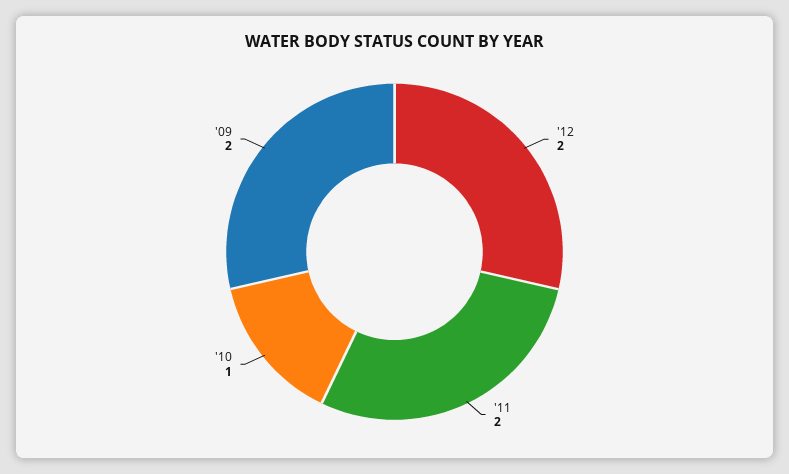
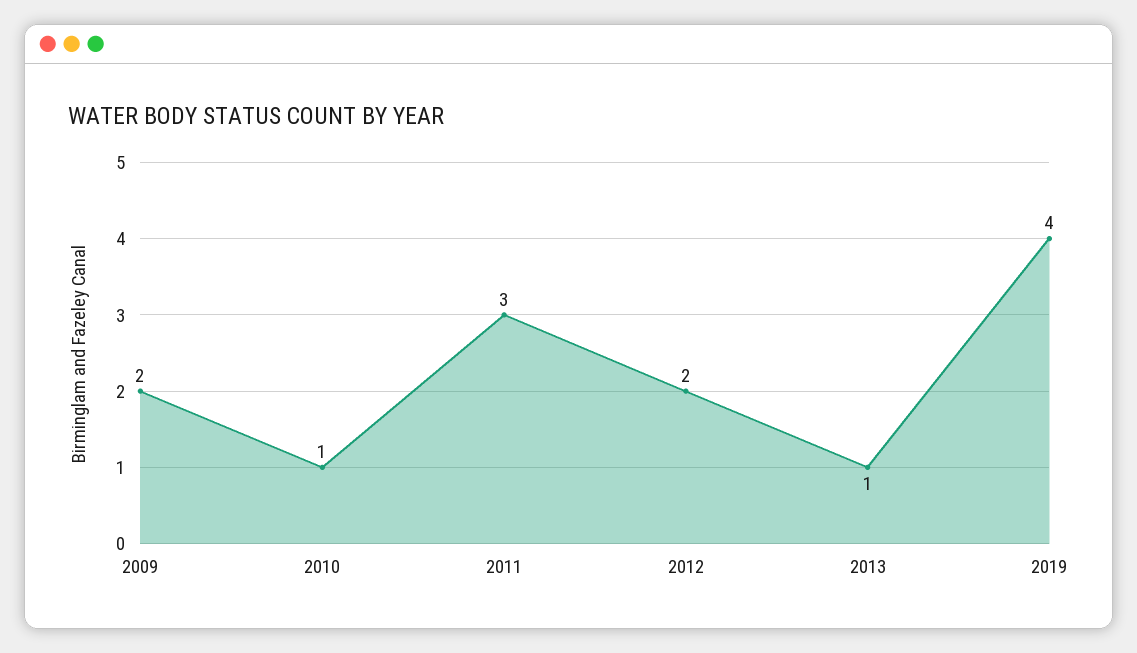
'11: 2 -> 3
2013: none -> 1
2019: none -> 4

